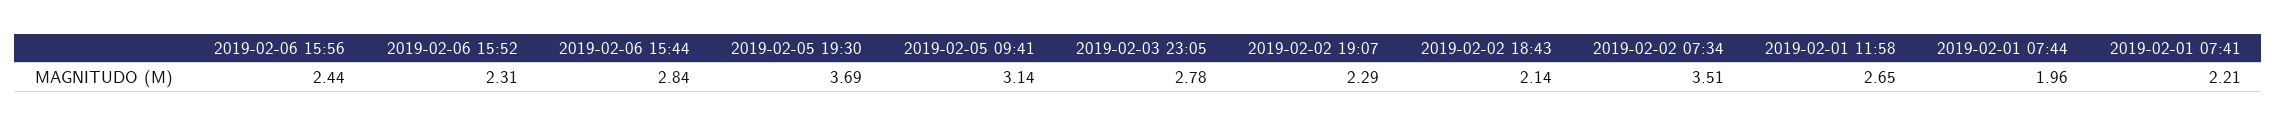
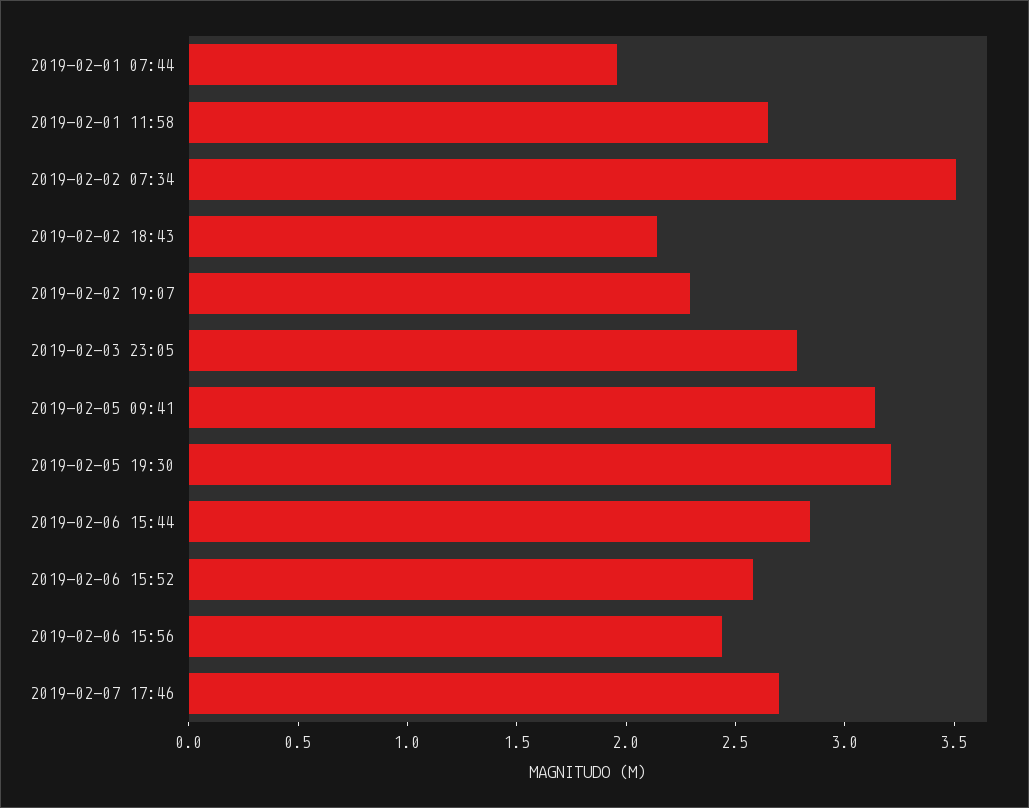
2019-02-06 15:52: 2.31 -> 2.6
2019-02-05 19:30: 3.69 -> 3.2
2019-02-01 07:41: 2.21 -> none
2019-02-07 17:46: none -> 2.7

